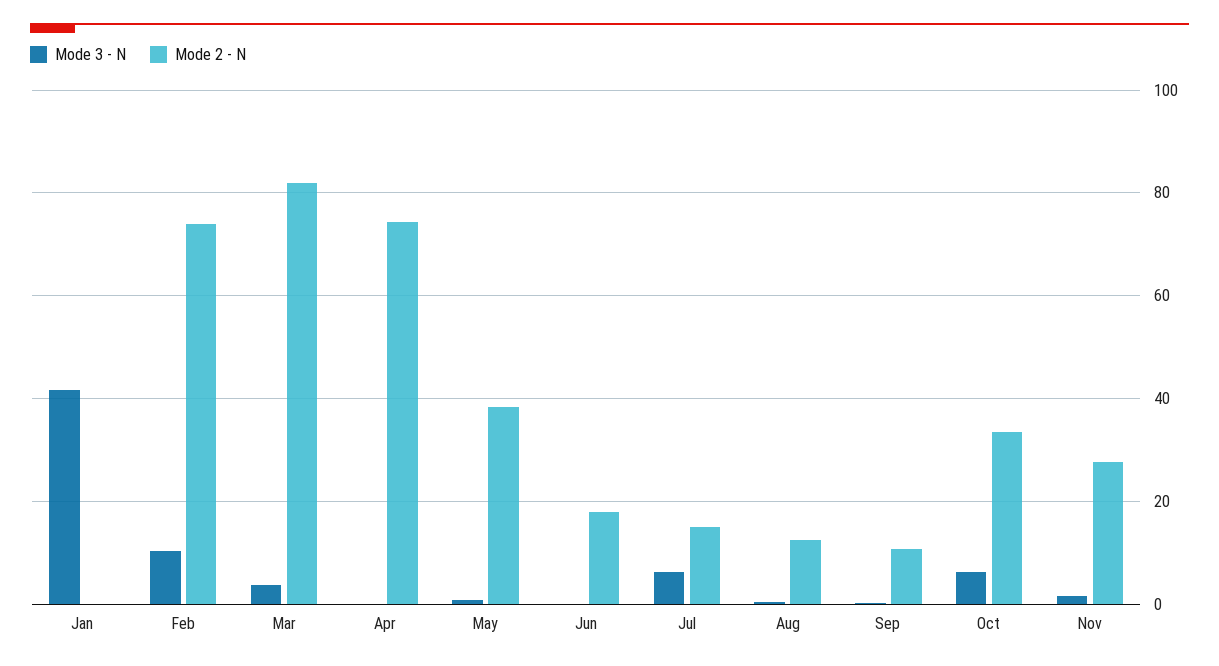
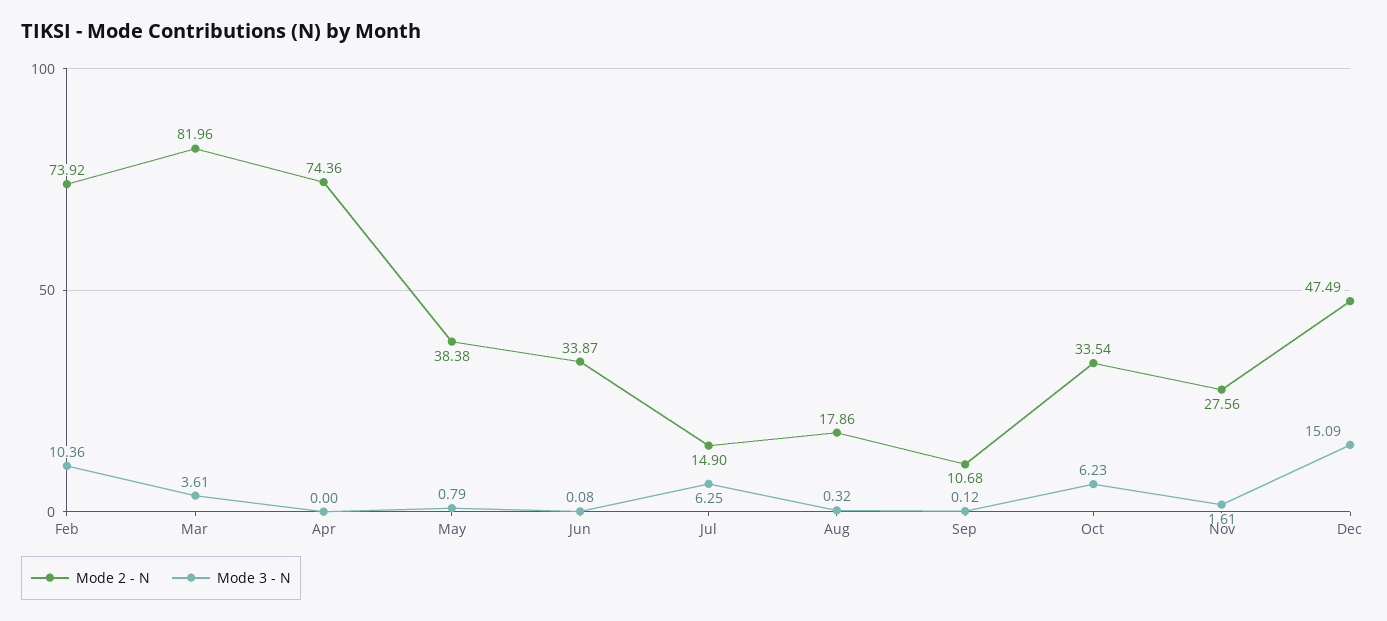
Mode 3 - N, Jan: 42 -> none
Mode 2 - N, Jan: 0 -> none
Mode 2 - N, Jun: 18 -> 33.87
Mode 2 - N, Aug: 12 -> 17.86
Mode 2 - N, Dec: none -> 47.49
Mode 3 - N, Dec: none -> 15.09

